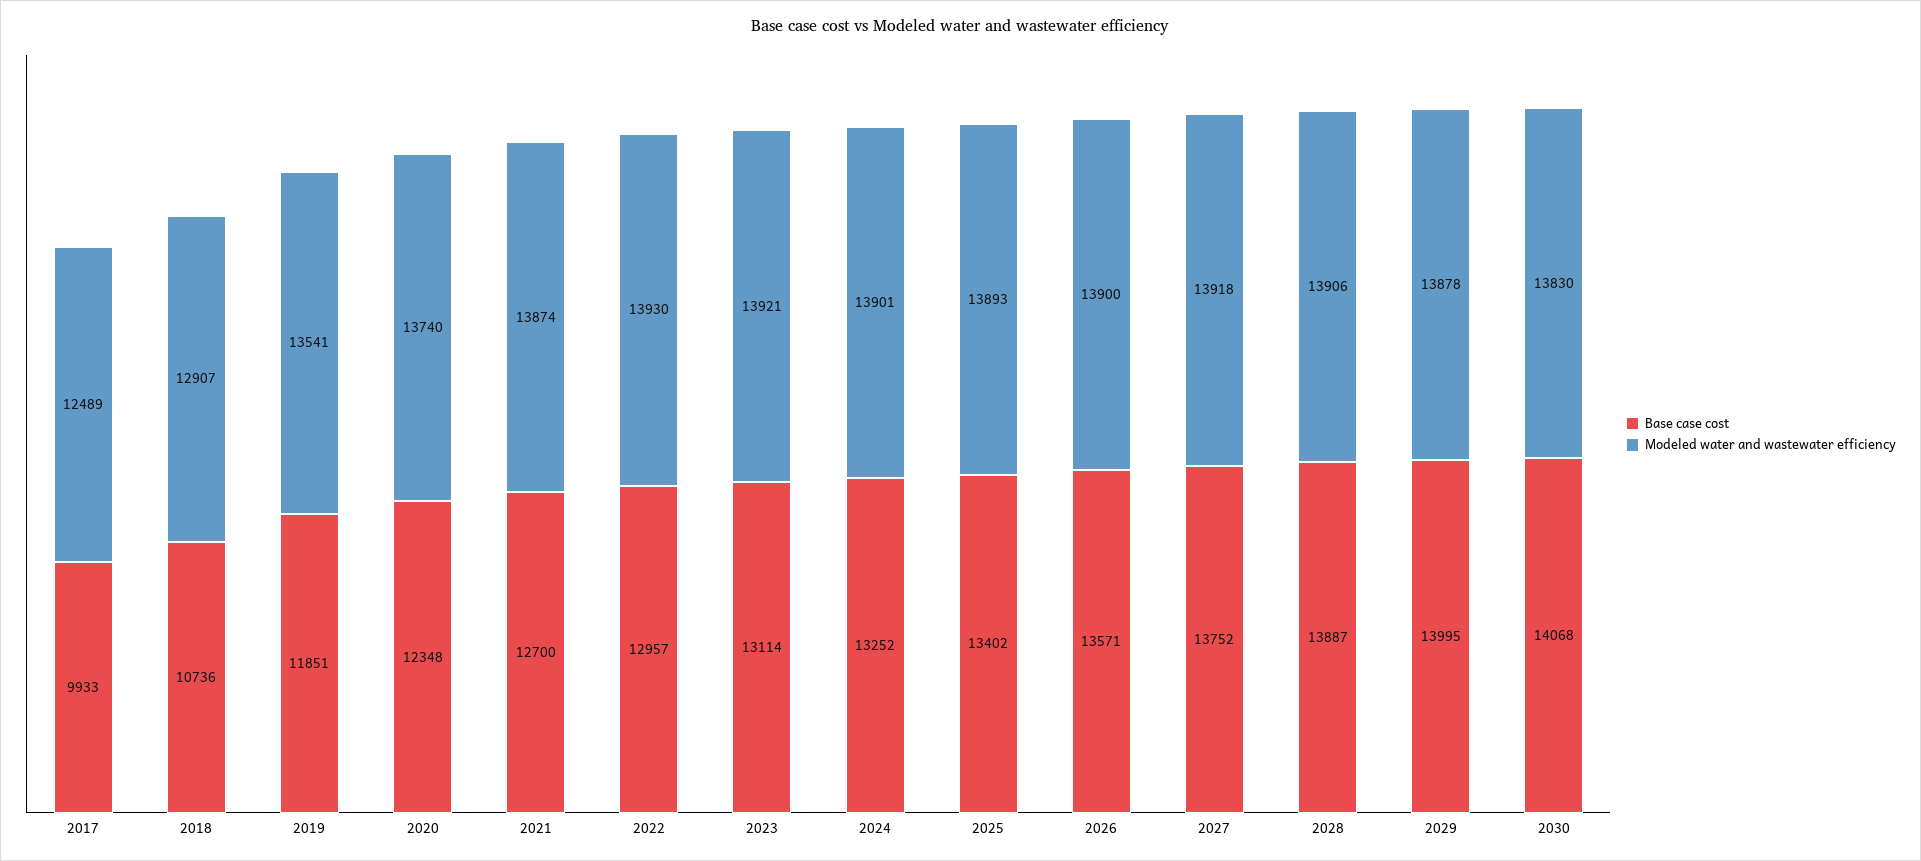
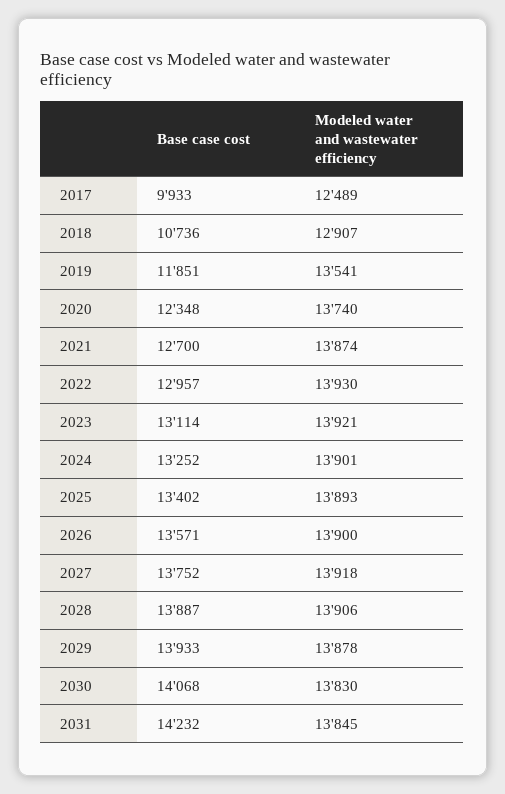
Base case cost, 2029: 13995 -> 13933
Base case cost, 2031: none -> 14232
Modeled water and wastewater efficiency, 2031: none -> 13845

